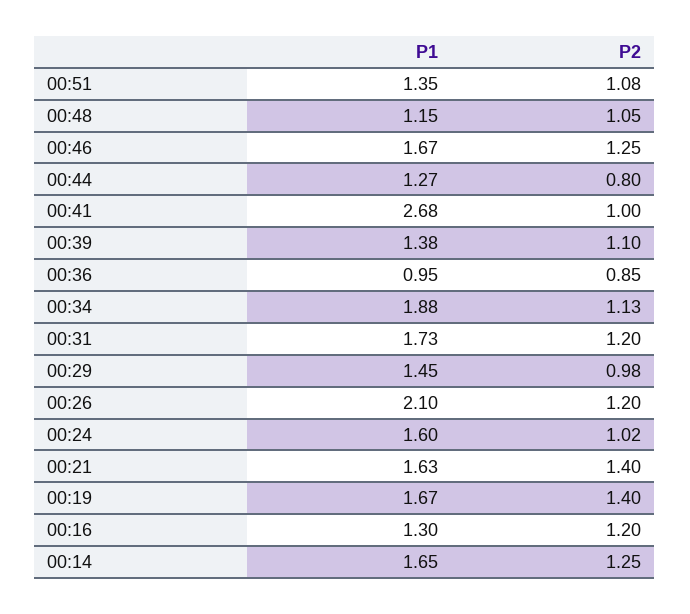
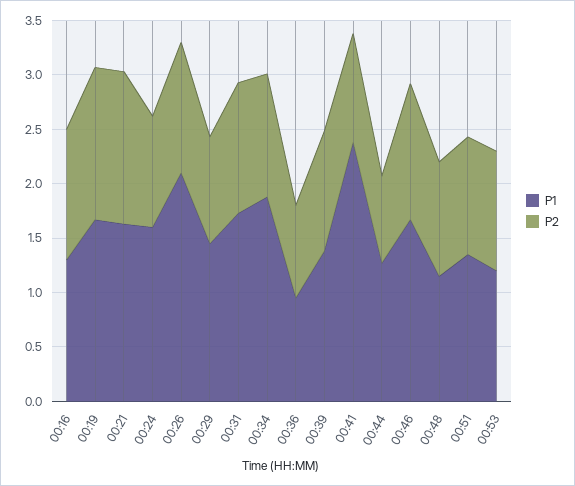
P1, 00:41: 2.68 -> 2.4
P1, 00:14: 1.65 -> none
P2, 00:14: 1.25 -> none
P1, 00:53: none -> 1.2
P2, 00:53: none -> 1.1

